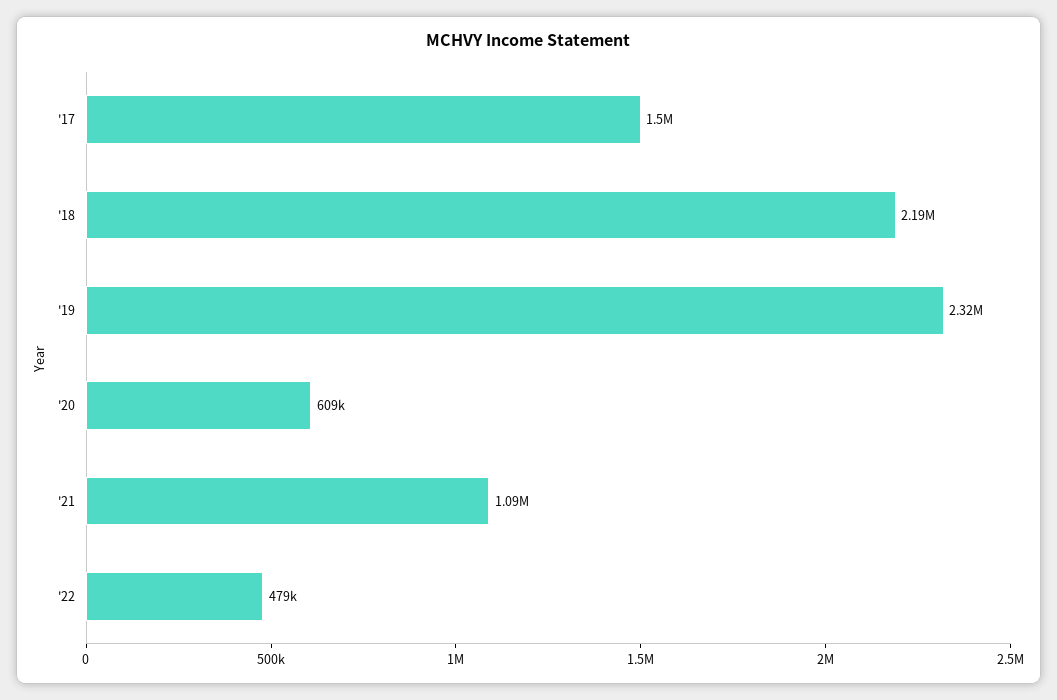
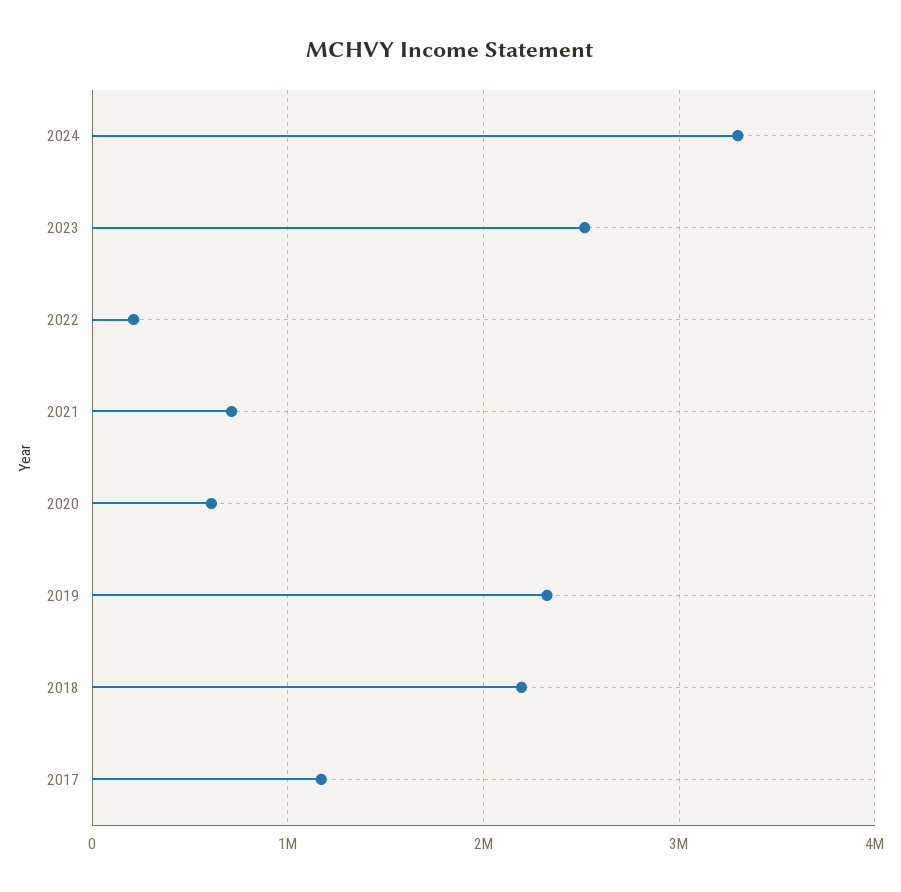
'17: 1500000 -> 1200000
'21: 1090000 -> 700000
'22: 479000 -> 200000
2024: none -> 3300000
2023: none -> 2500000

